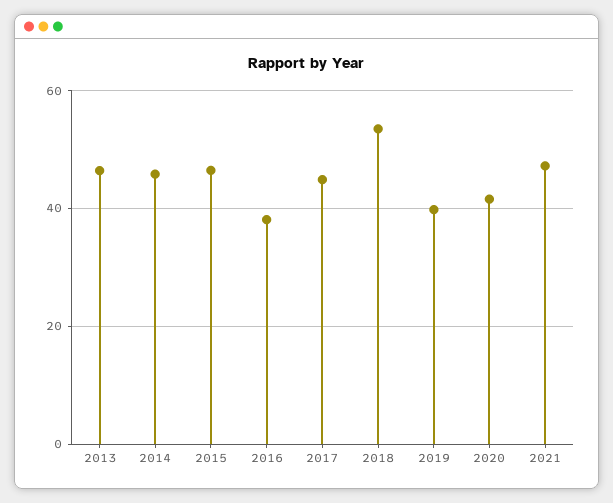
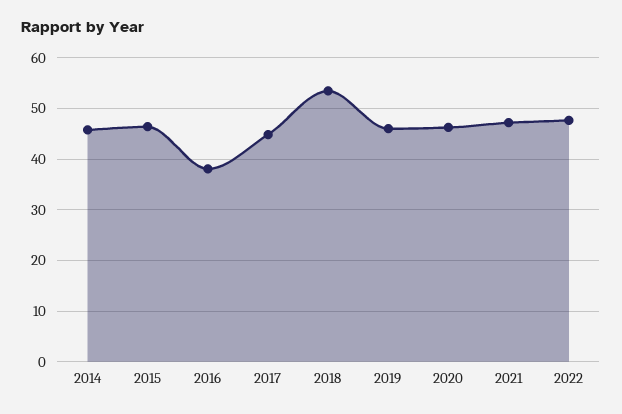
2013: 46 -> none
2019: 40 -> 46
2020: 42 -> 46
2022: none -> 48

